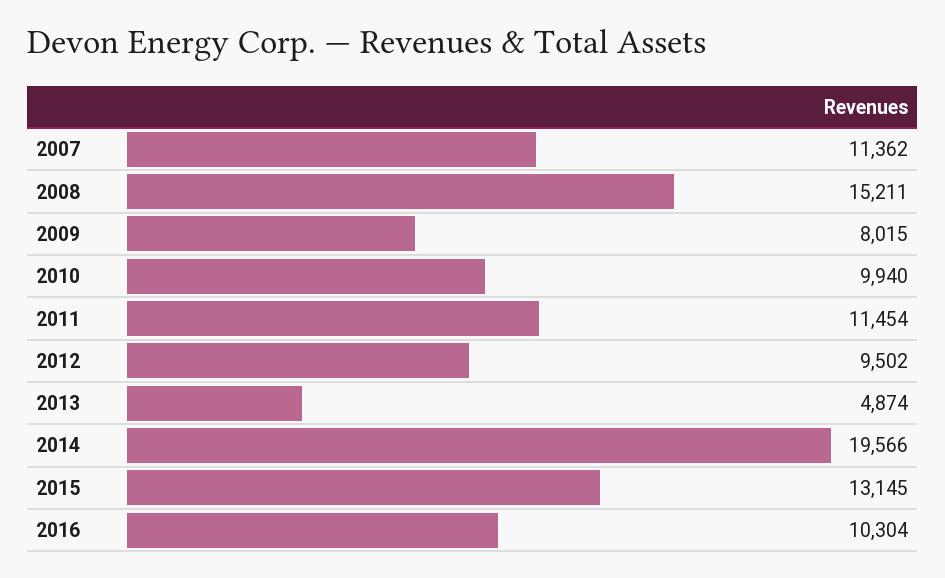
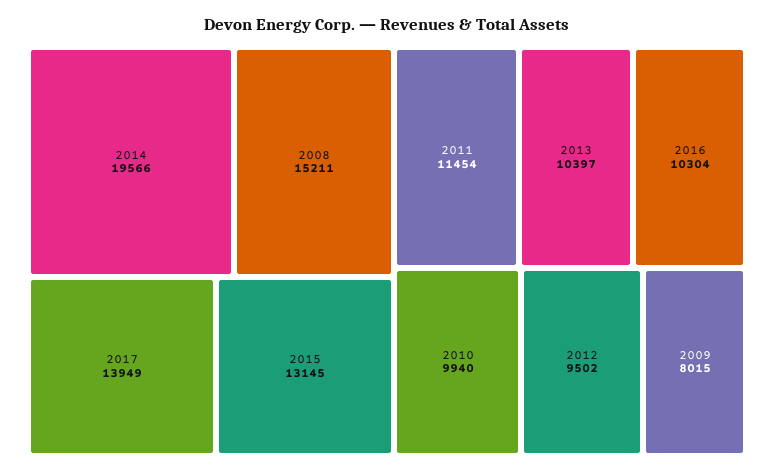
2007: 11362 -> none
2013: 4874 -> 10397
2017: none -> 13949

